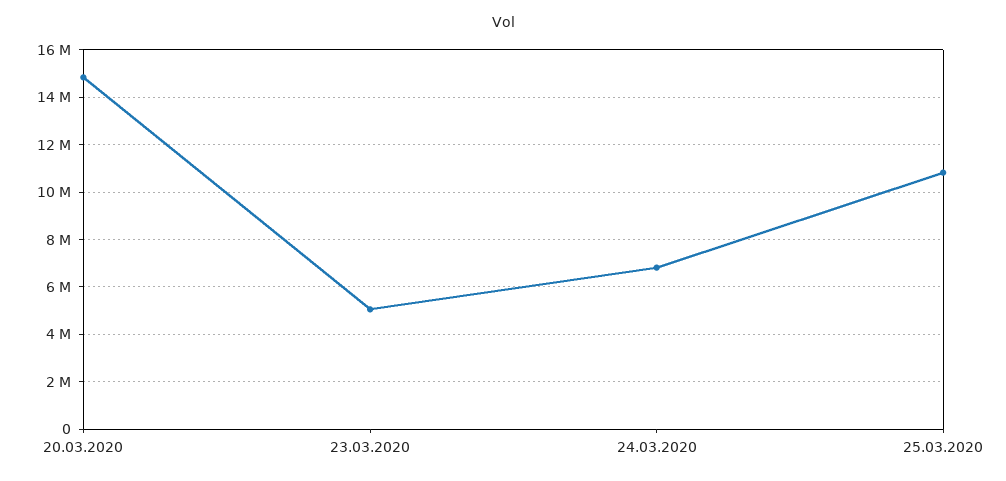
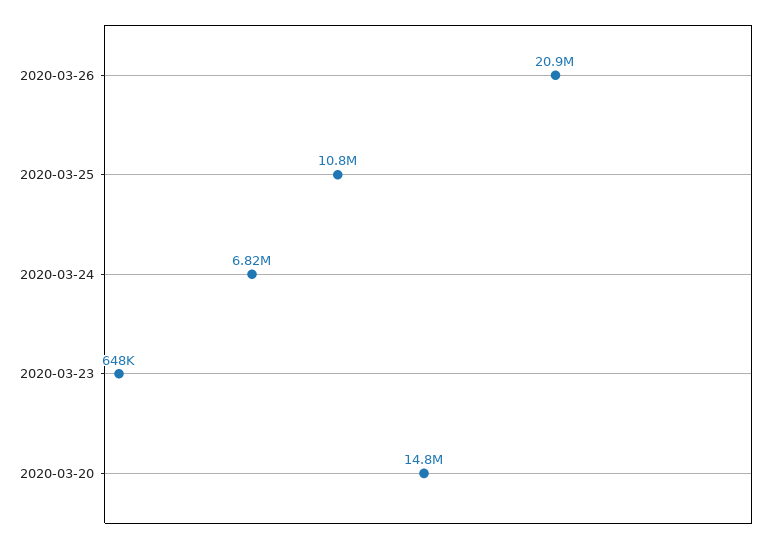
23.03.2020: 5000000 -> 648000
2020-03-26: none -> 20900000

